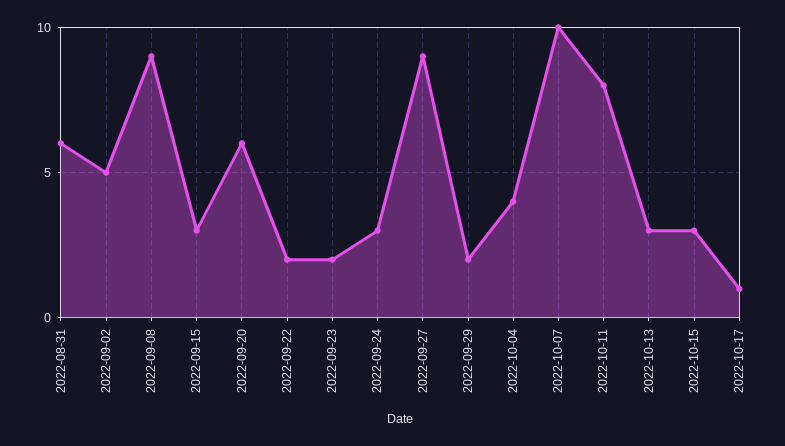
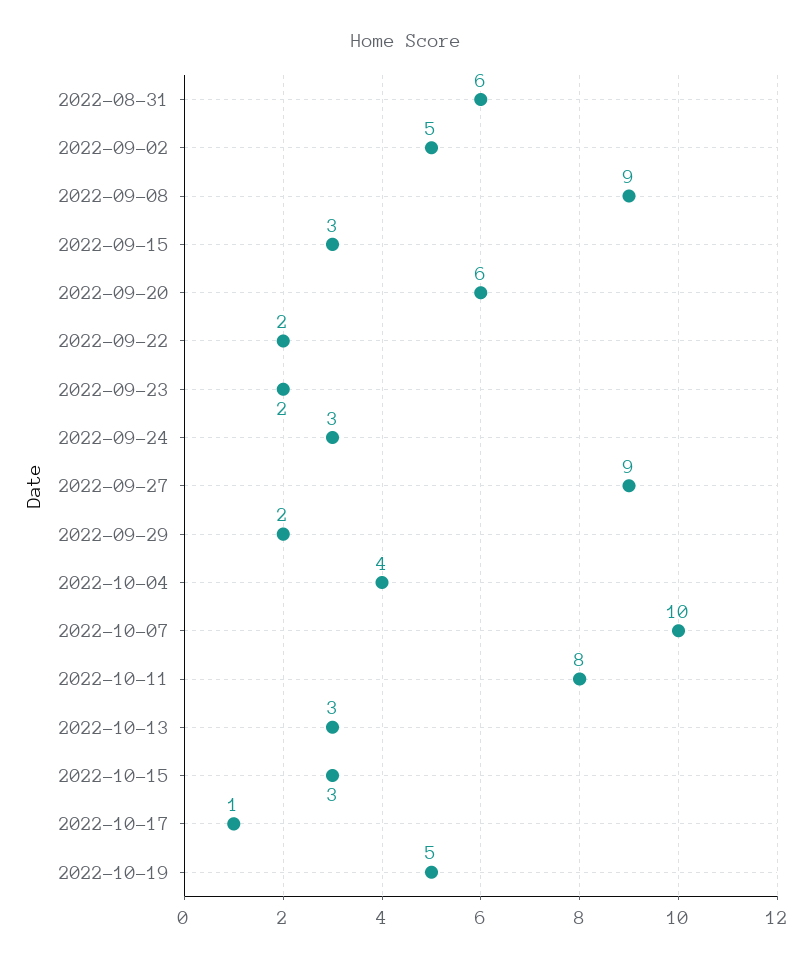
2022-10-19: none -> 5

